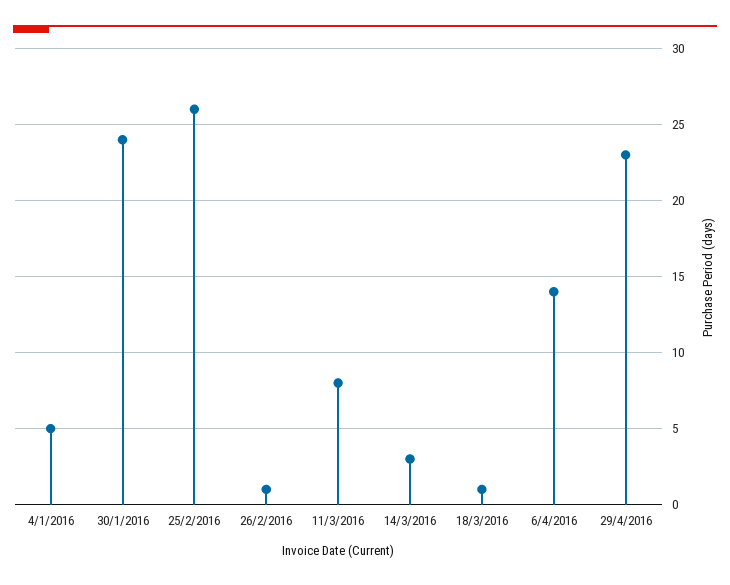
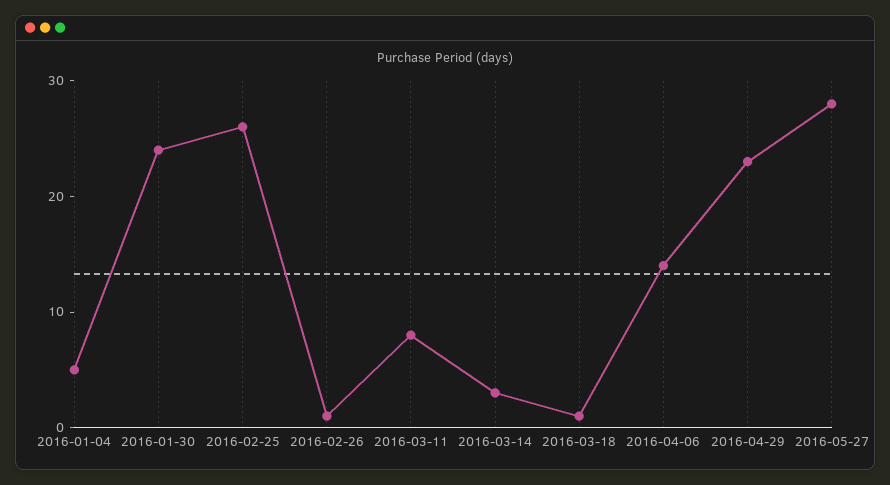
2016-05-27: none -> 28

